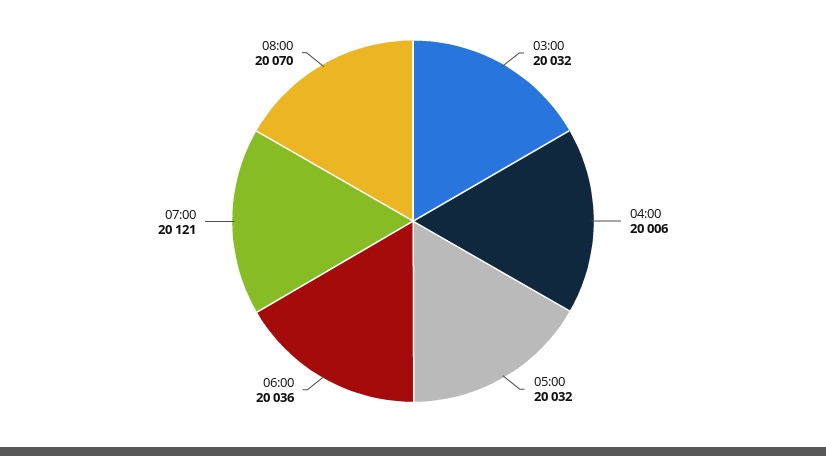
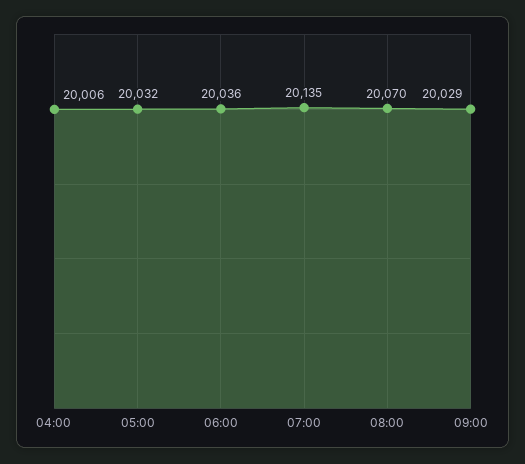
03:00: 20032 -> none
07:00: 20121 -> 20135
09:00: none -> 20029

